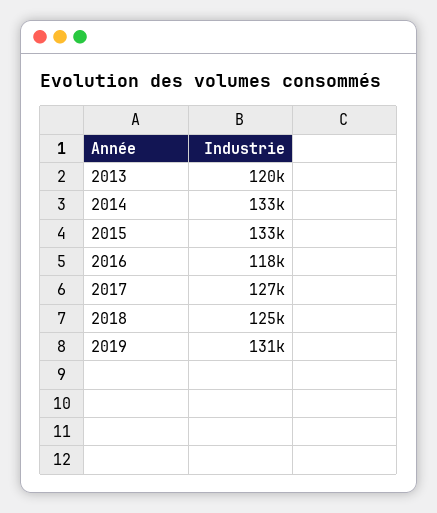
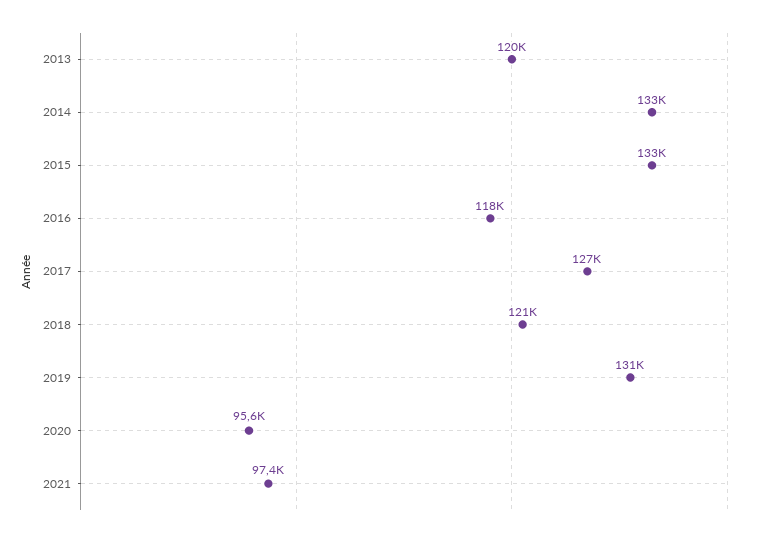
2018: 125000 -> 121000
2020: none -> 95600
2021: none -> 97400

